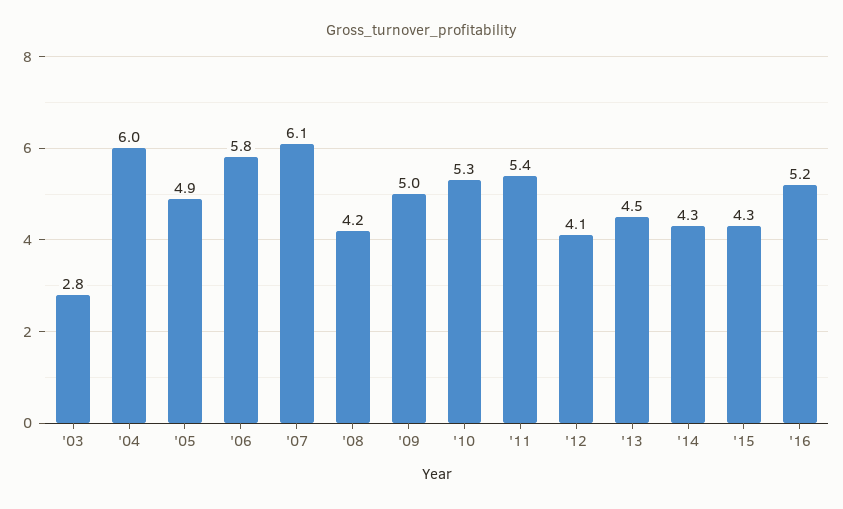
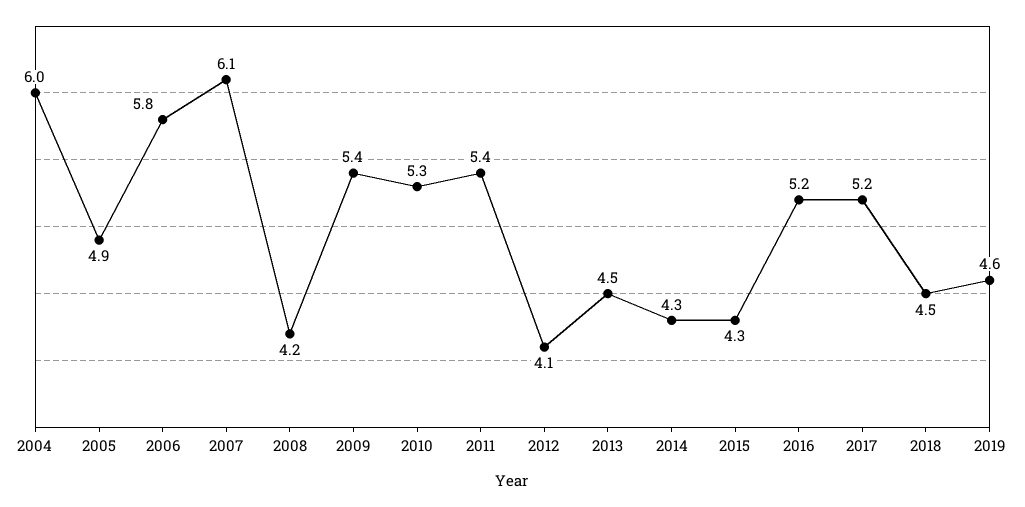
'03: 2.8 -> none
'09: 5 -> 5.4
2017: none -> 5.2
2018: none -> 4.5
2019: none -> 4.6

